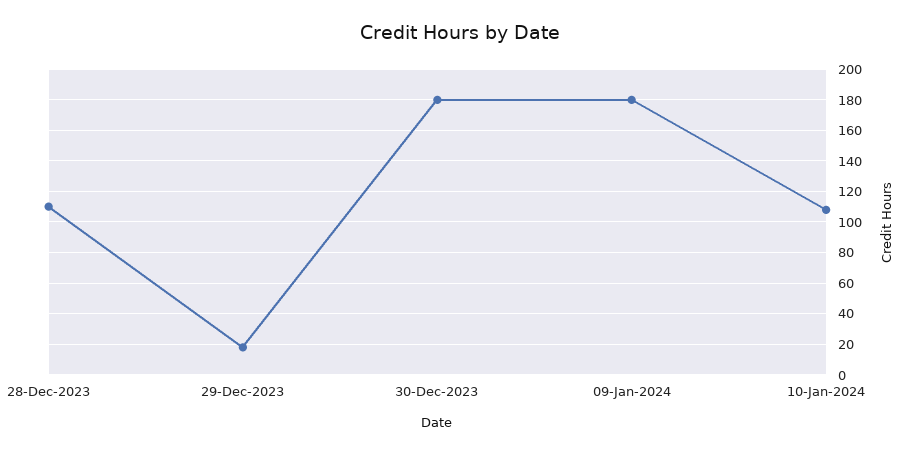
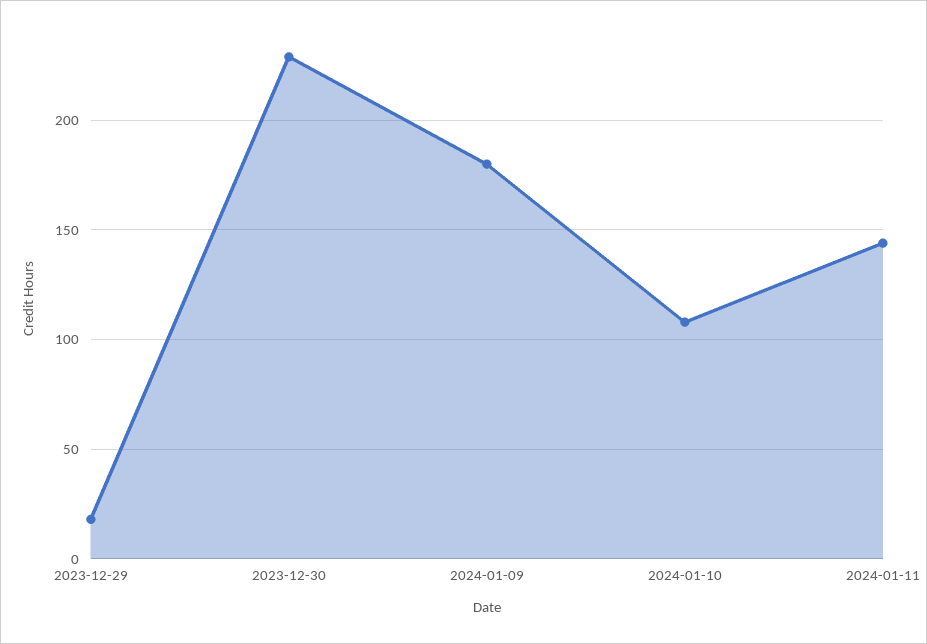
28-Dec-2023: 110 -> none
30-Dec-2023: 180 -> 230
2024-01-11: none -> 145

